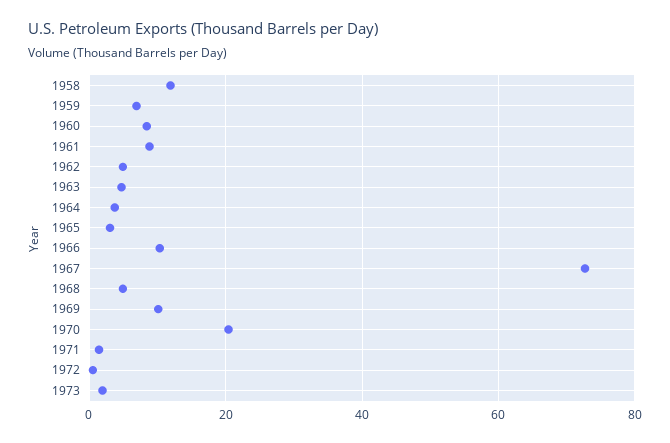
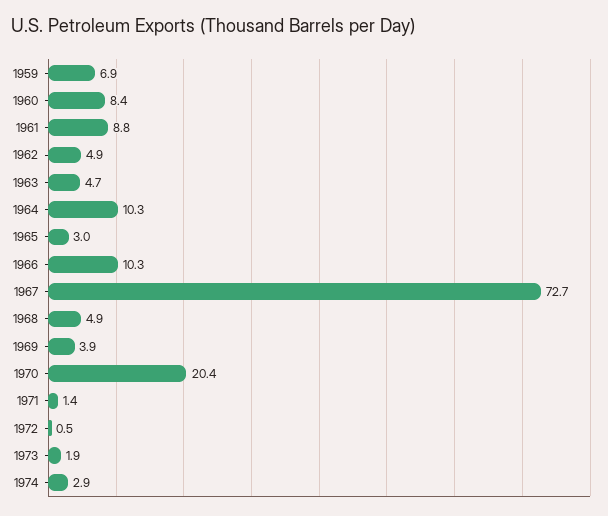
1958: 12 -> none
1964: 4 -> 10.3
1969: 10 -> 3.9
1974: none -> 2.9

